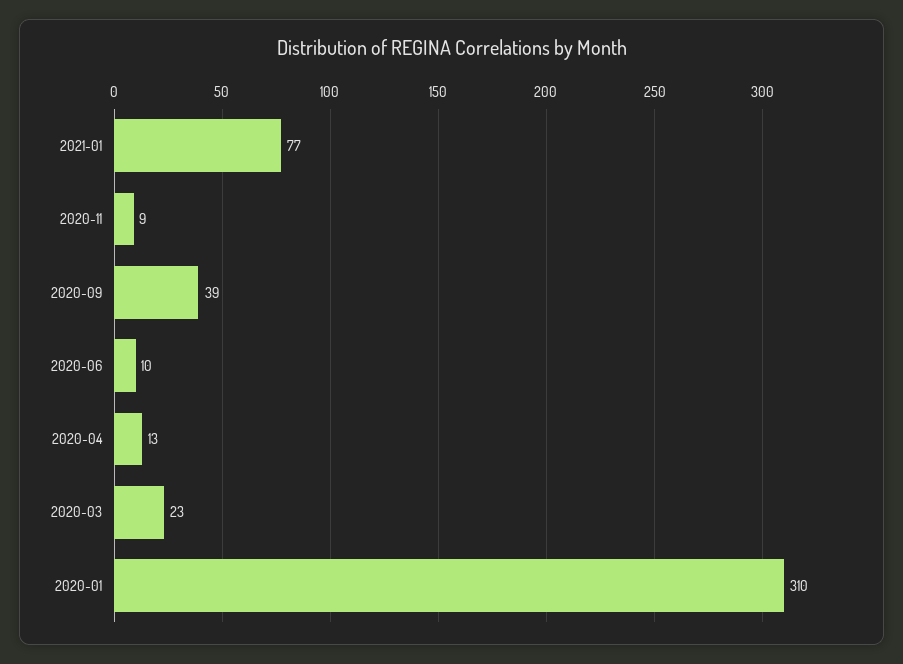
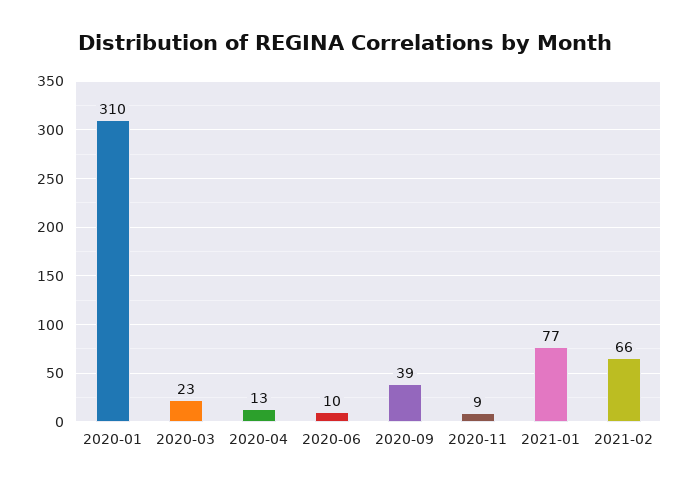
2021-02: none -> 66

